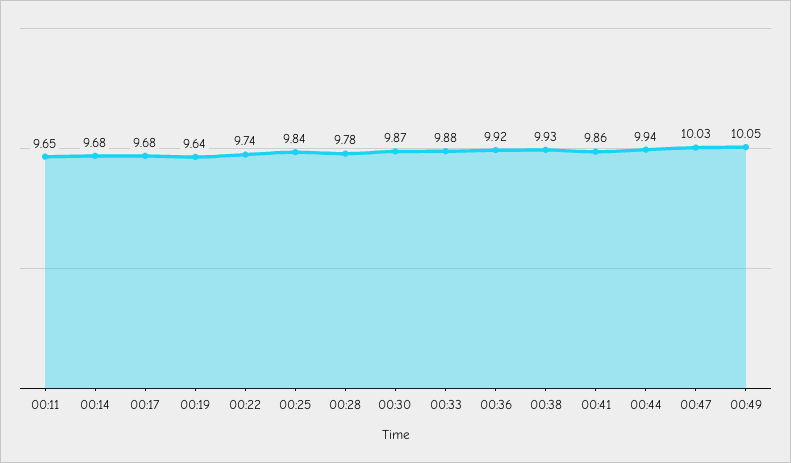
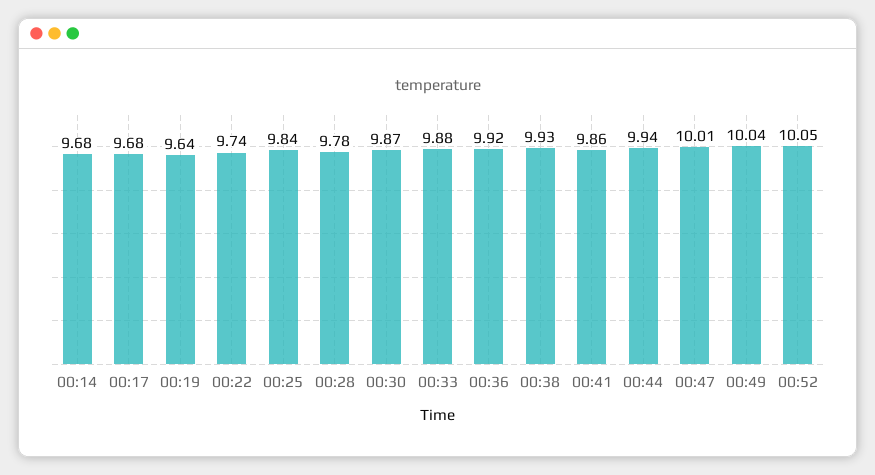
00:11: 9.65 -> none
00:47: 10.03 -> 10.01
00:49: 10.05 -> 10.04
00:52: none -> 10.05

